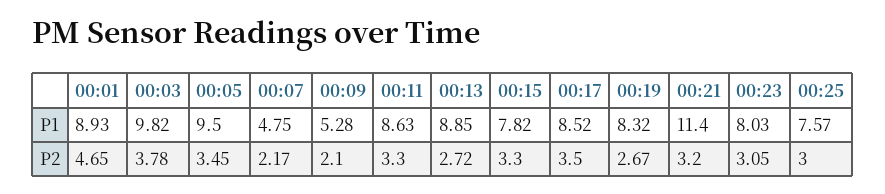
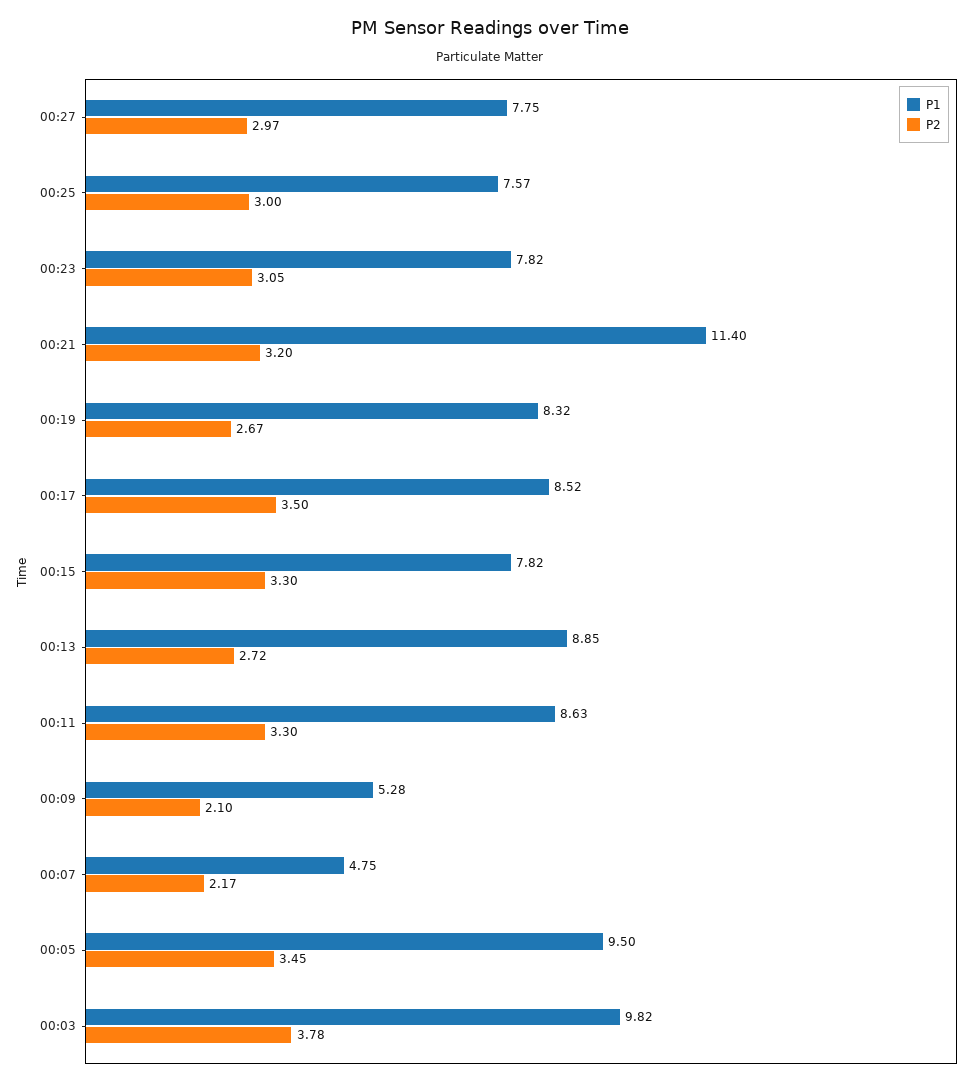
P1, 00:01: 8.93 -> none
P1, 00:23: 8.03 -> 7.82
P2, 00:01: 4.65 -> none
P1, 00:27: none -> 7.75
P2, 00:27: none -> 2.97

